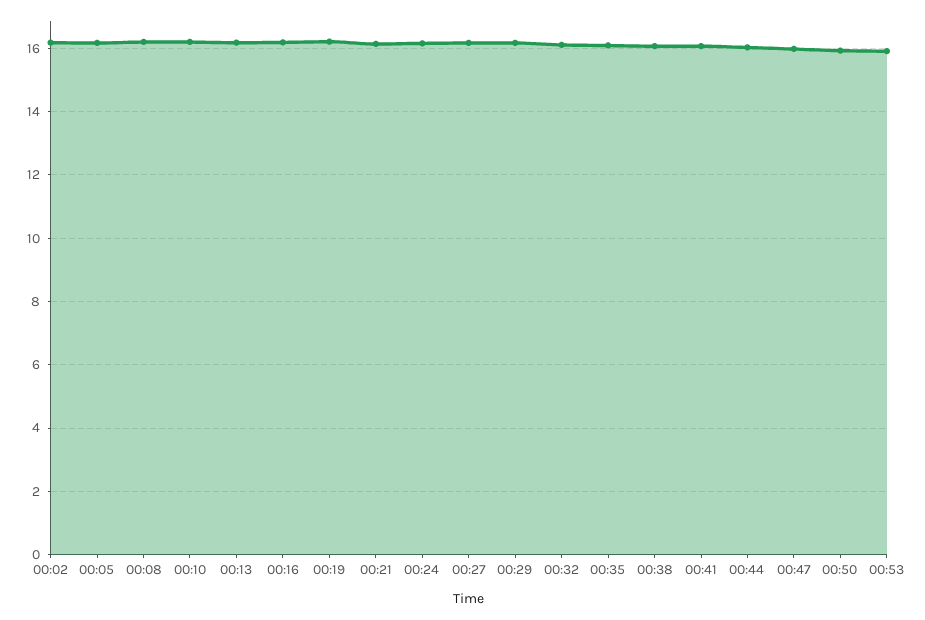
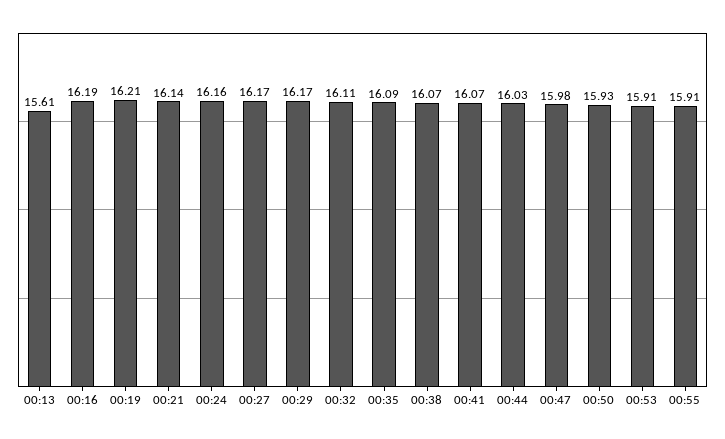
00:02: 16.2 -> none
00:05: 16.2 -> none
00:08: 16.2 -> none
00:10: 16.2 -> none
00:13: 16.2 -> 15.61
00:55: none -> 15.91

